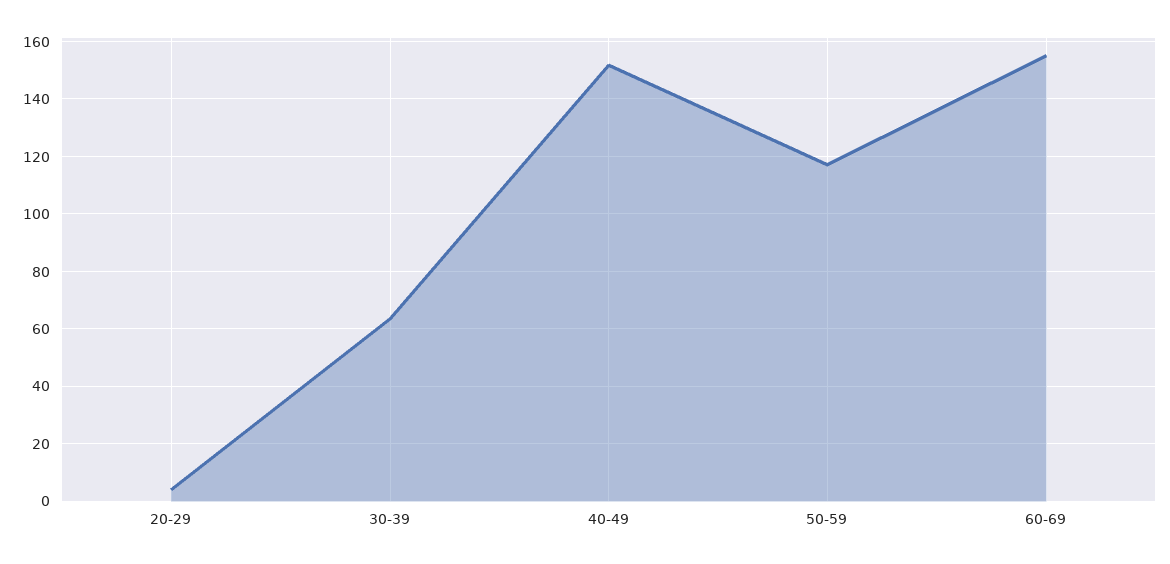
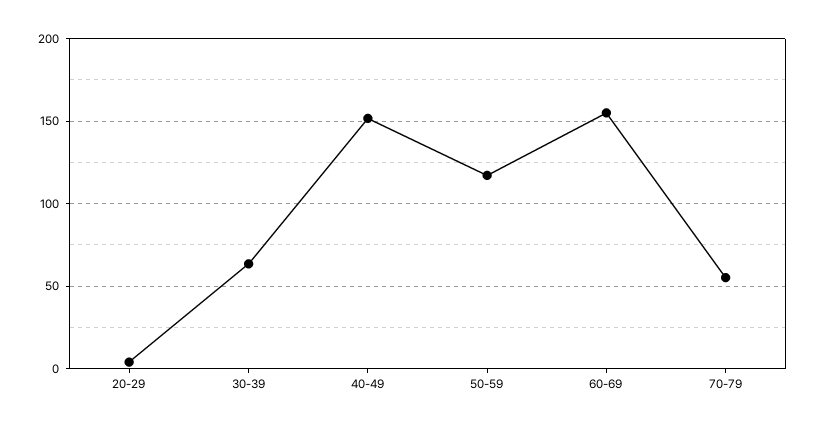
70-79: none -> 55

